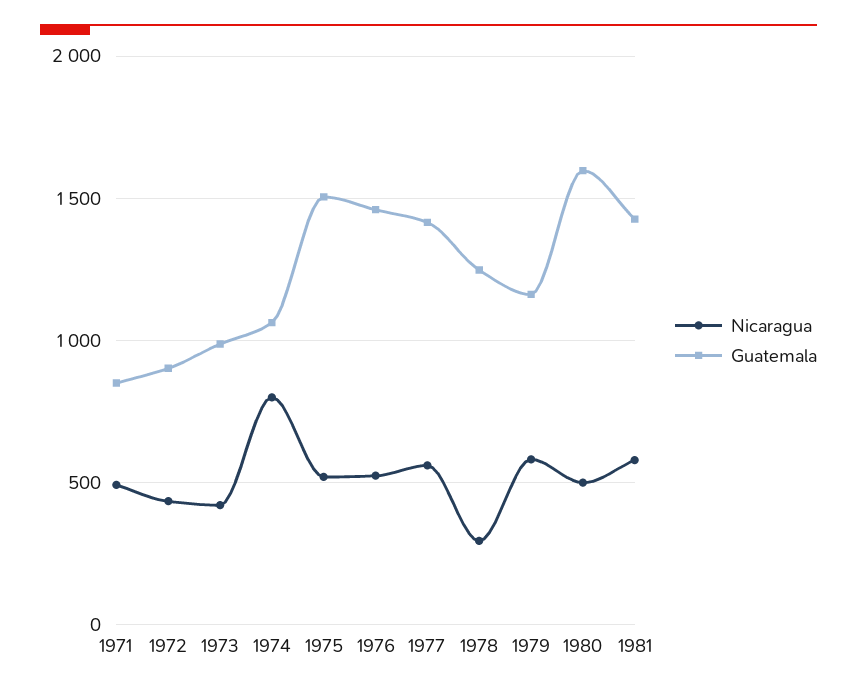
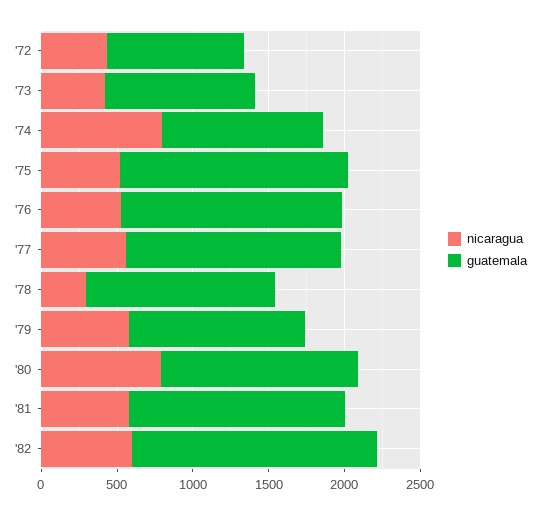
Nicaragua, 1971: 500 -> none
Guatemala, 1971: 850 -> none
Nicaragua, 1980: 500 -> 800
Guatemala, 1980: 1600 -> 1300
Nicaragua, '82: none -> 600
Guatemala, '82: none -> 1600

